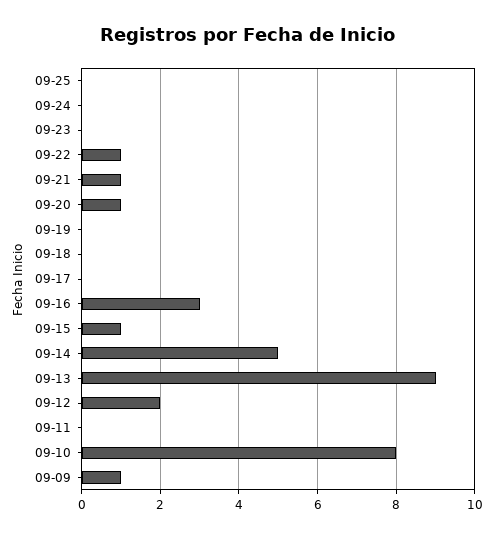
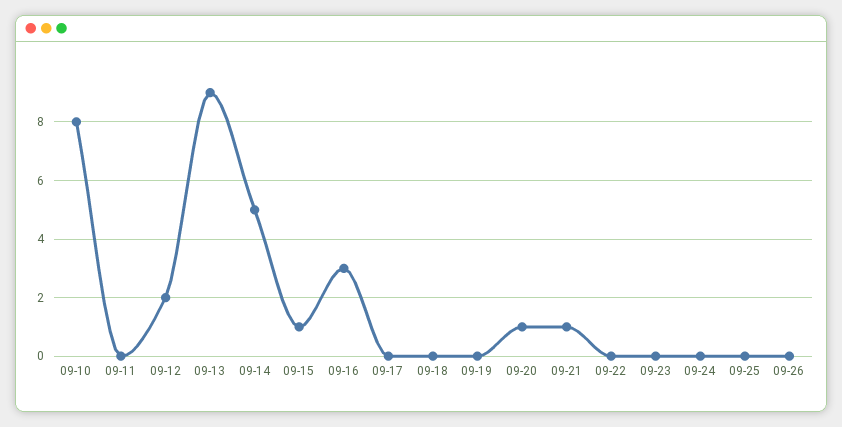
09-22: 1 -> 0
09-09: 1 -> none
09-26: none -> 0

